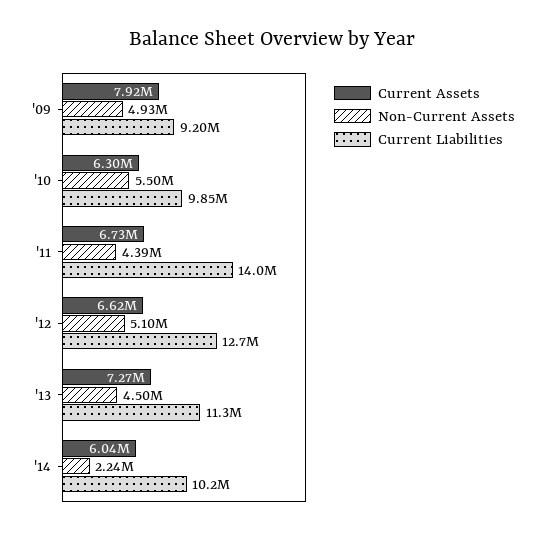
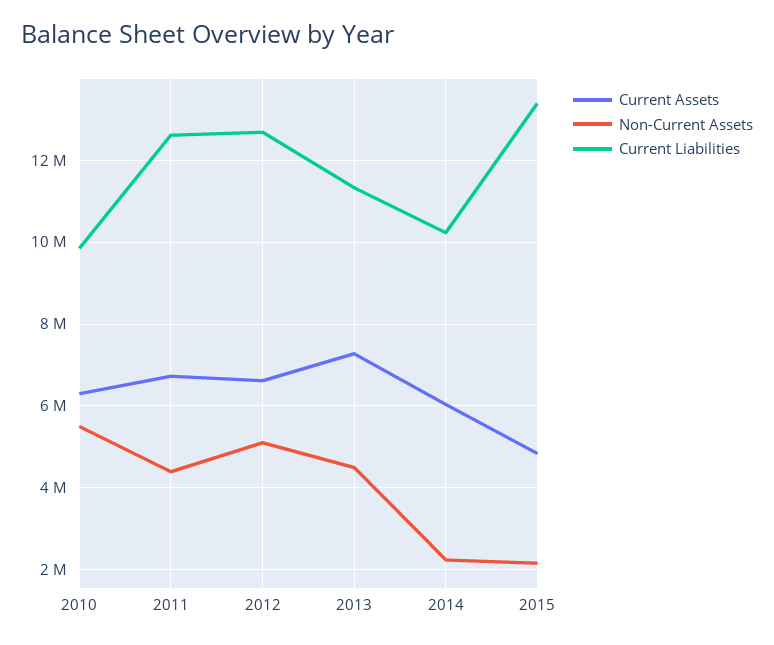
Current Assets, '09: 7920000 -> none
Non-Current Assets, '09: 4930000 -> none
Current Liabilities, '09: 9200000 -> none
Current Liabilities, '11: 14000000 -> 12600000
Current Assets, 2015: none -> 4800000
Non-Current Assets, 2015: none -> 2200000
Current Liabilities, 2015: none -> 13400000

